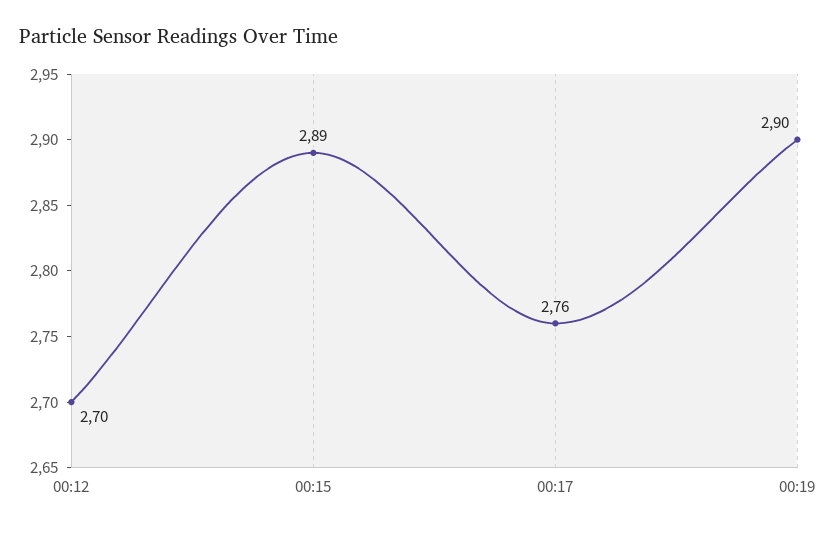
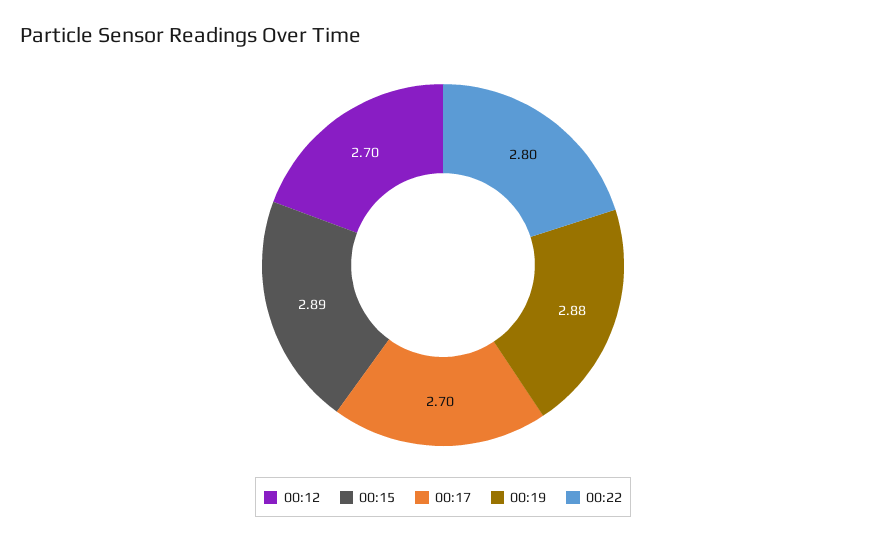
00:17: 2.76 -> 2.7
00:19: 2.9 -> 2.88
00:22: none -> 2.8

